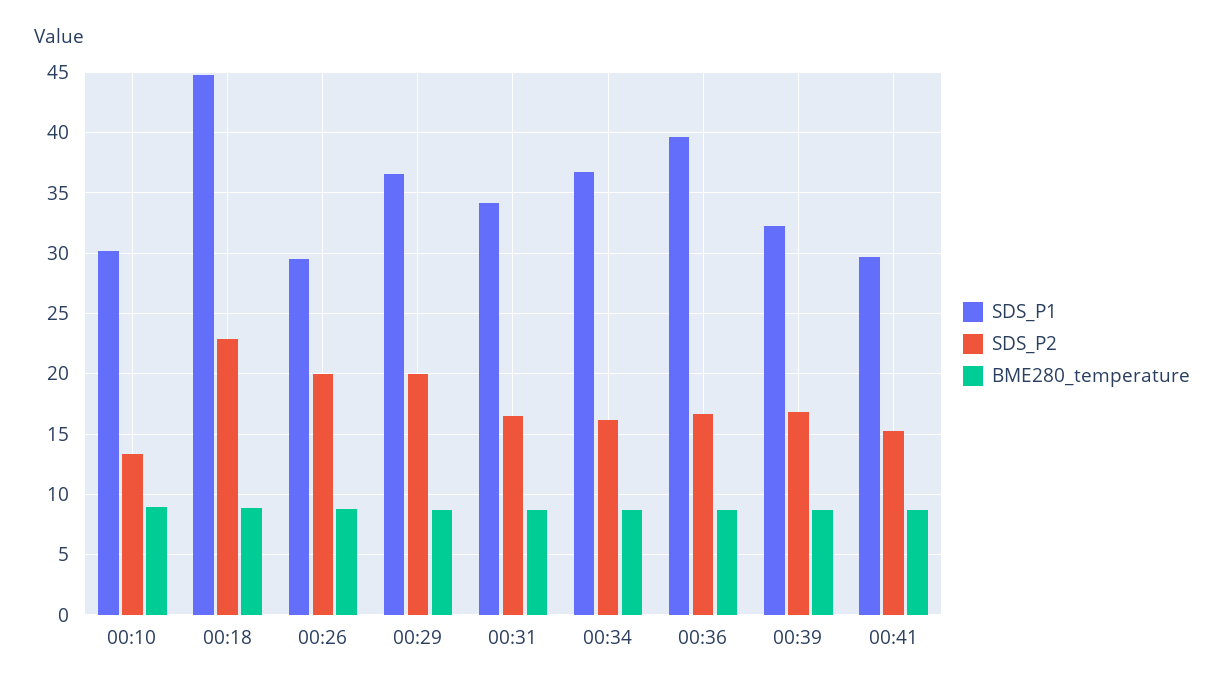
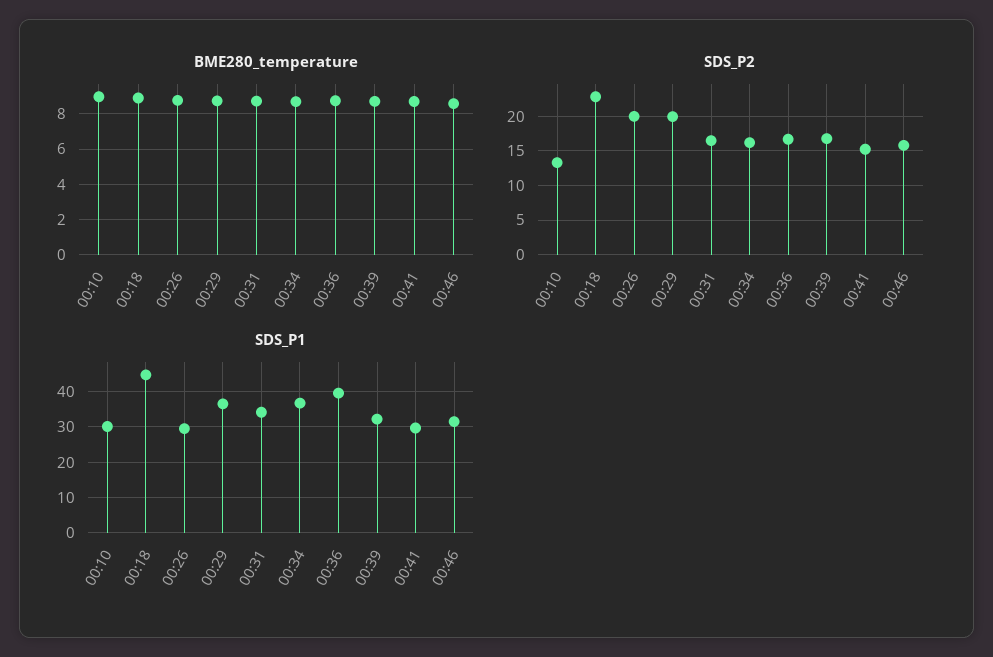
BME280_temperature, 00:46: none -> 8.5
SDS_P2, 00:46: none -> 16
SDS_P1, 00:46: none -> 32

